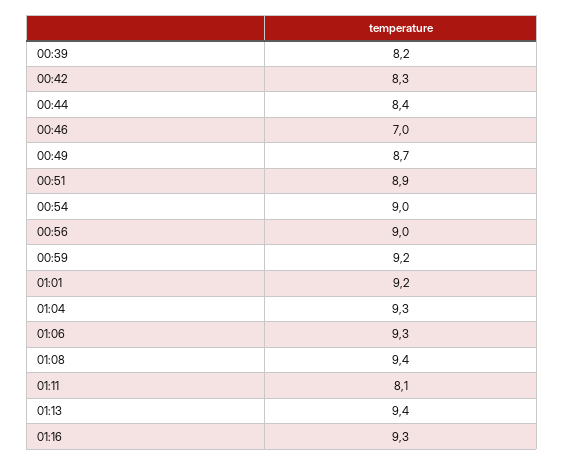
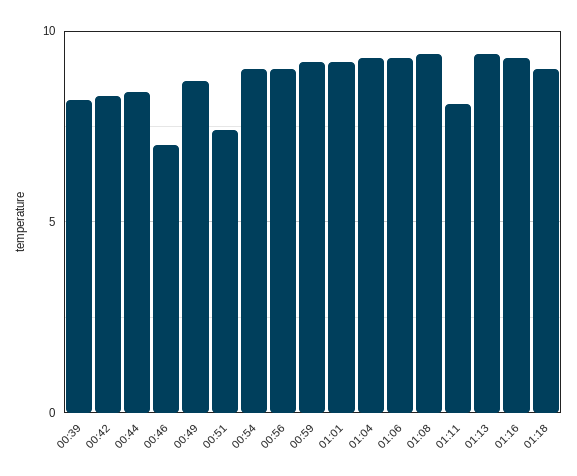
00:51: 8.9 -> 7.5
01:18: none -> 9

